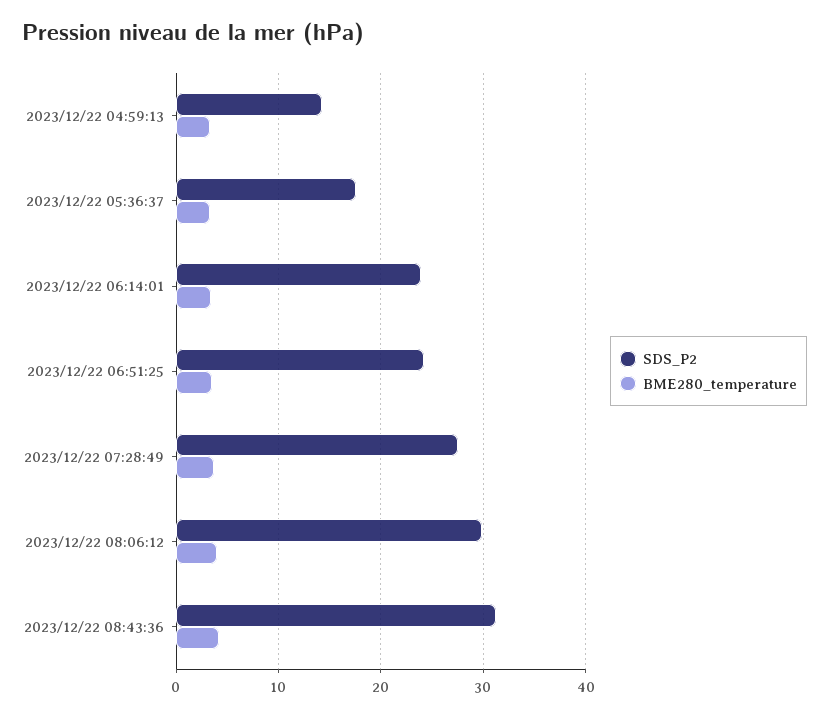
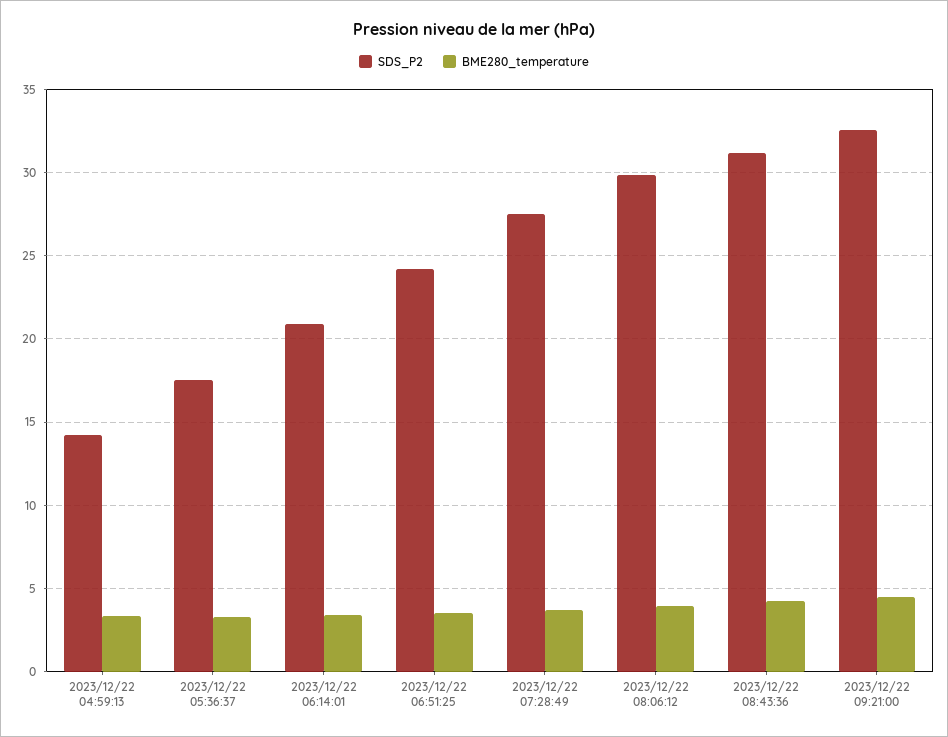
SDS_P2, 2023/12/22 06:14:01: 24 -> 21
SDS_P2, 2023/12/22 09:21:00: none -> 32.5
BME280_temperature, 2023/12/22 09:21:00: none -> 4.5

